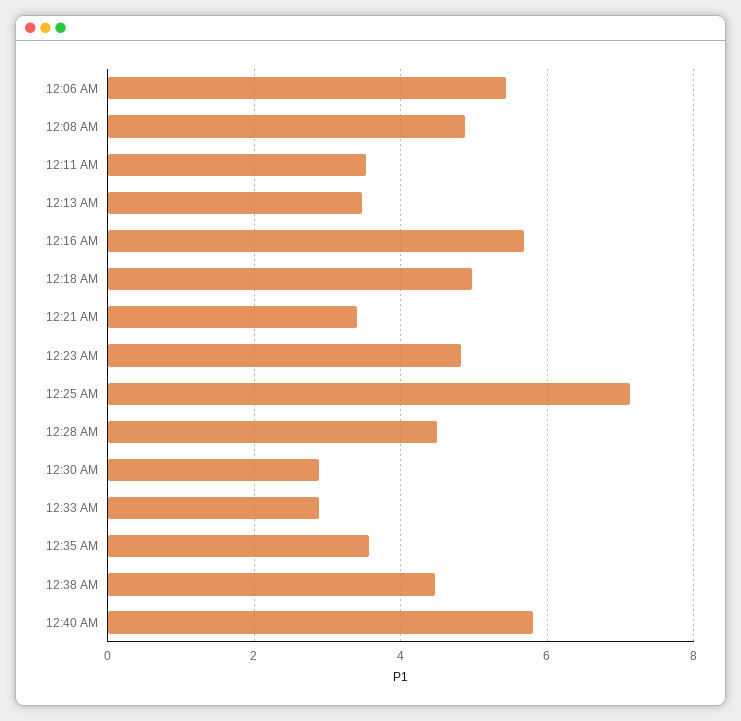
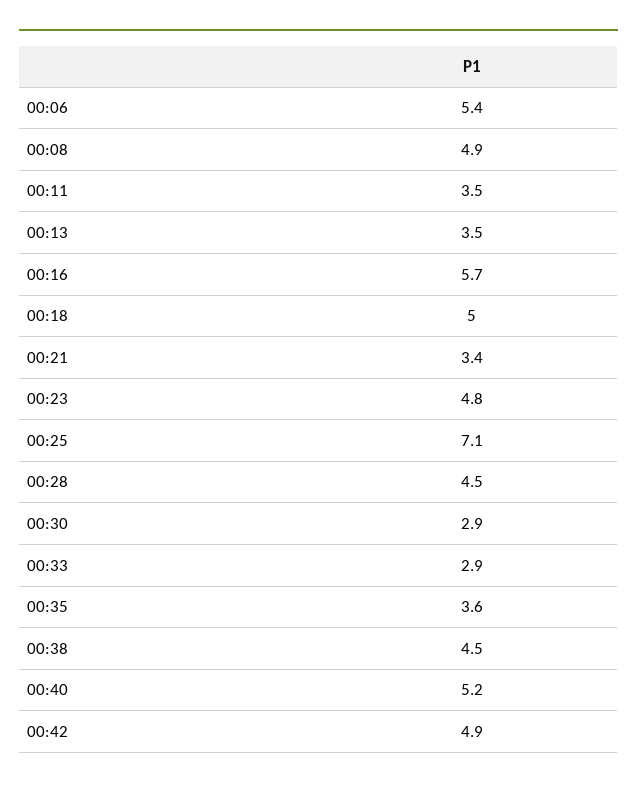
12:40 AM: 5.8 -> 5.2
00:42: none -> 4.9

